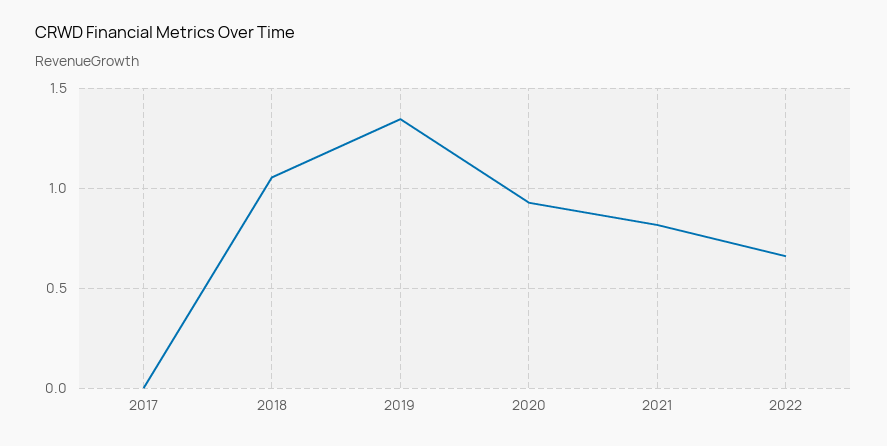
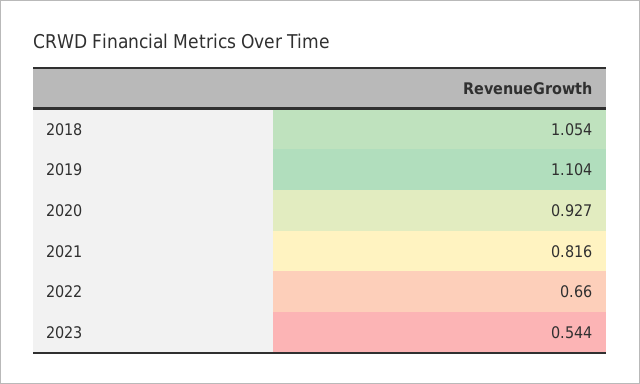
2017: 0 -> none
2019: 1.35 -> 1.104
2023: none -> 0.544

